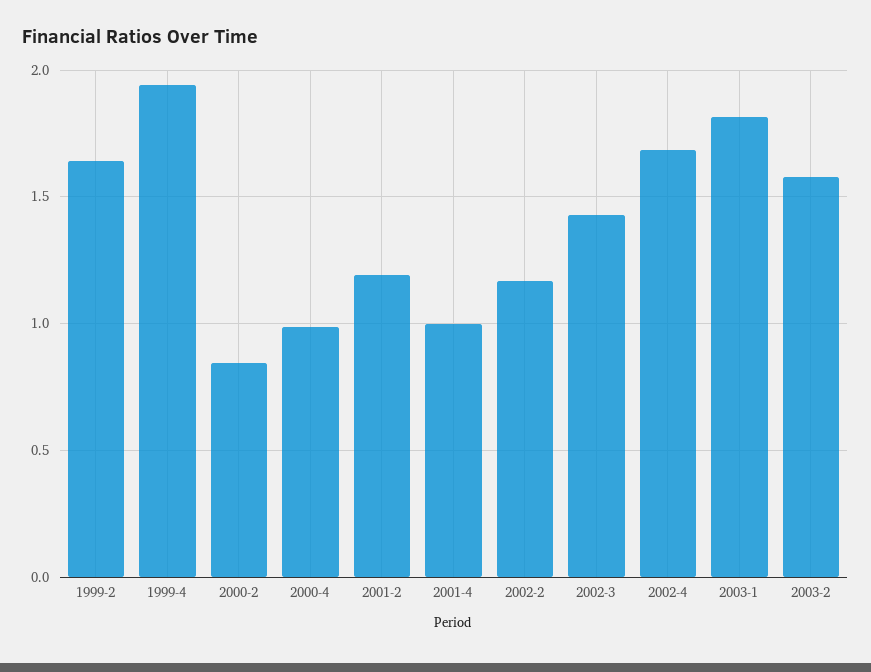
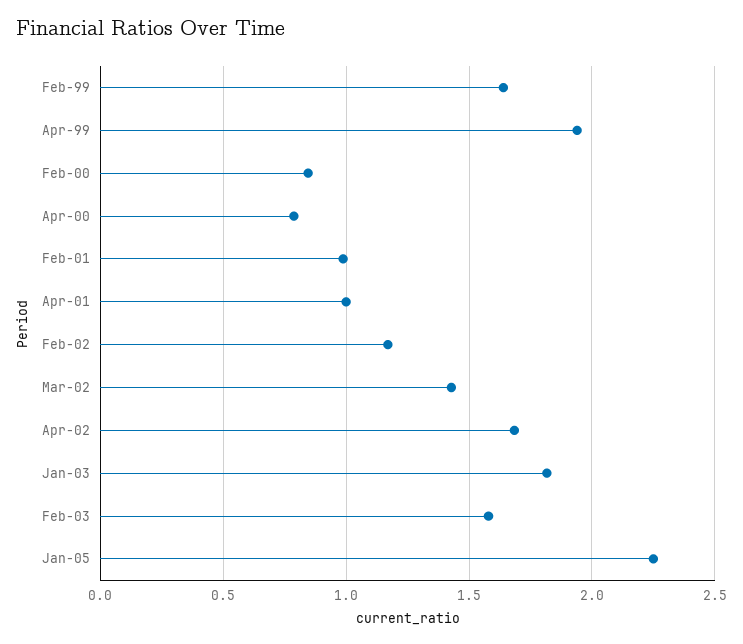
2000-4: 1 -> 0.8
2001-2: 1.2 -> 1
Jan-05: none -> 2.25

